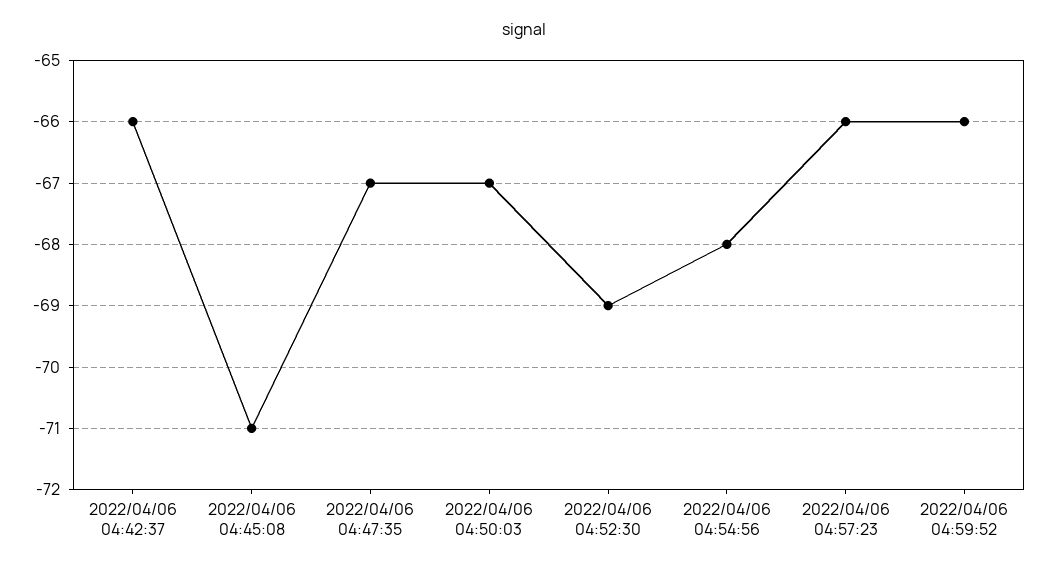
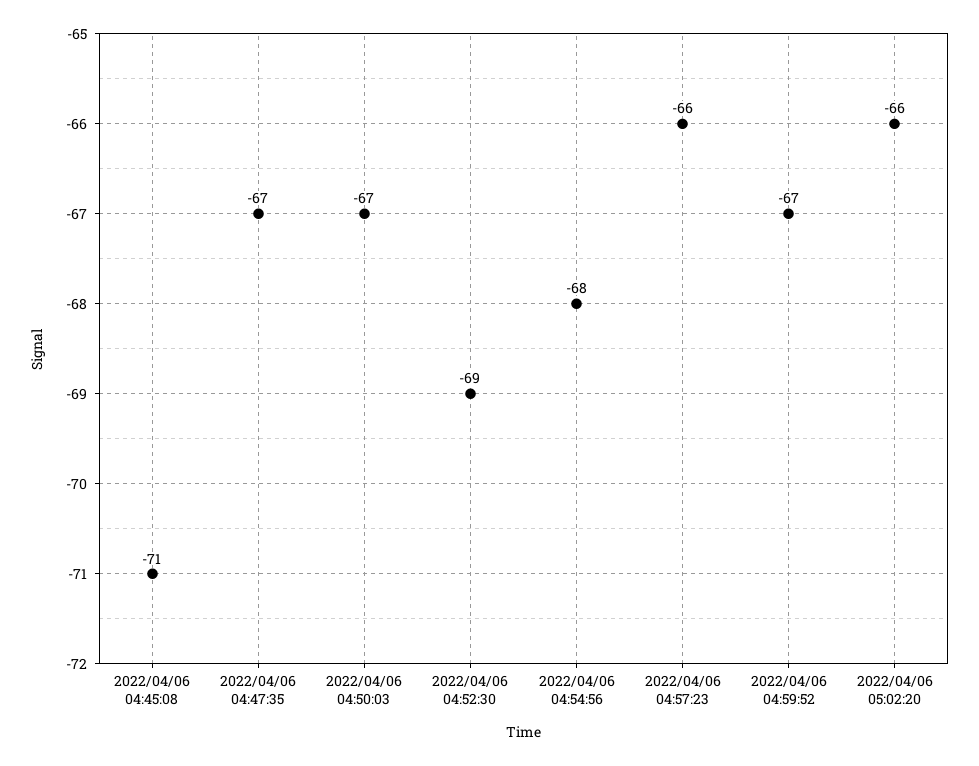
2022/04/06 04:42:37: -66 -> none
2022/04/06 04:59:52: -66 -> -67
2022/04/06 05:02:20: none -> -66

